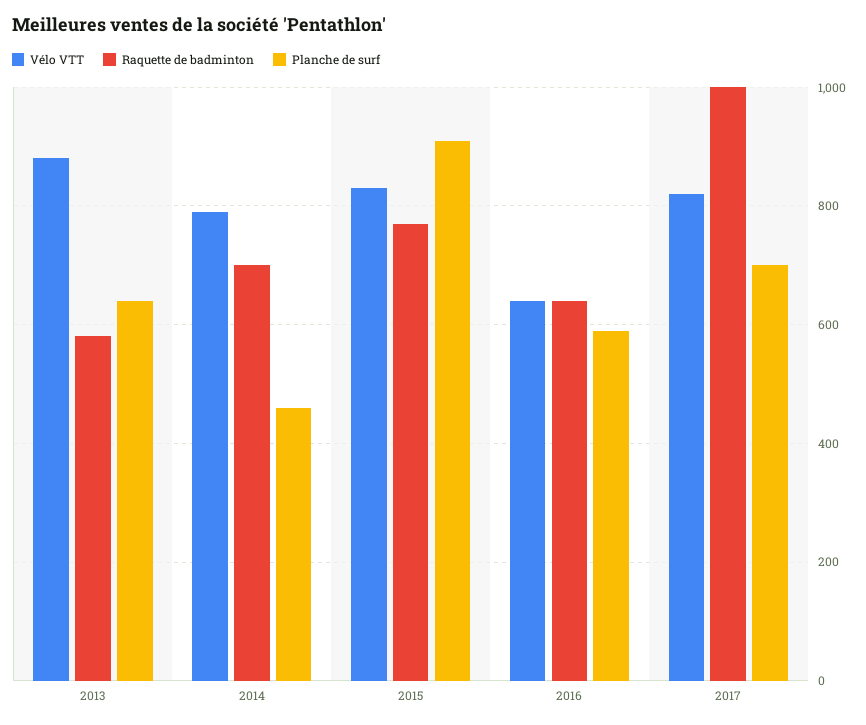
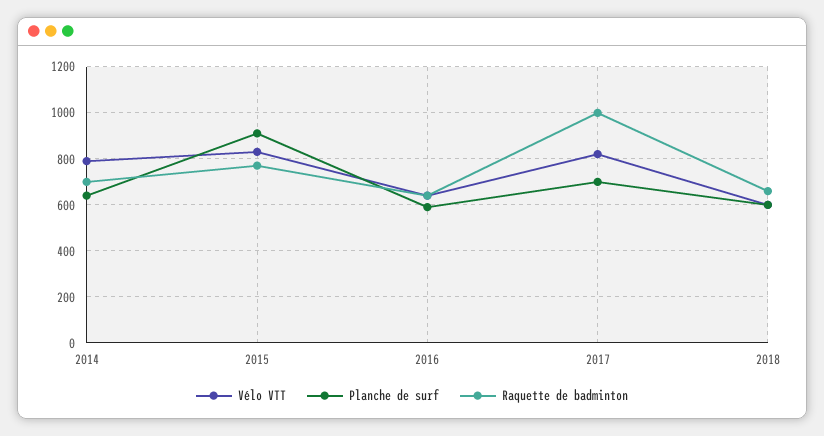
Vélo VTT, 2013: 880 -> none
Raquette de badminton, 2013: 580 -> none
Planche de surf, 2013: 640 -> none
Planche de surf, 2014: 460 -> 650
Vélo VTT, 2018: none -> 600
Planche de surf, 2018: none -> 600
Raquette de badminton, 2018: none -> 650

